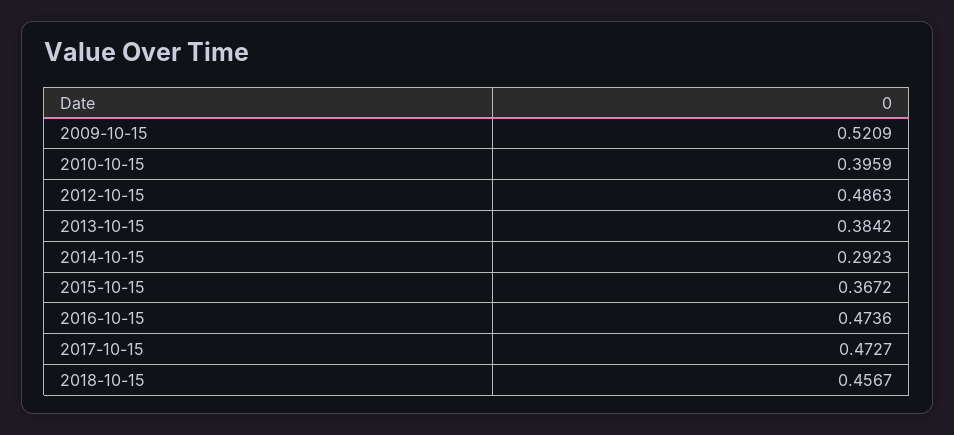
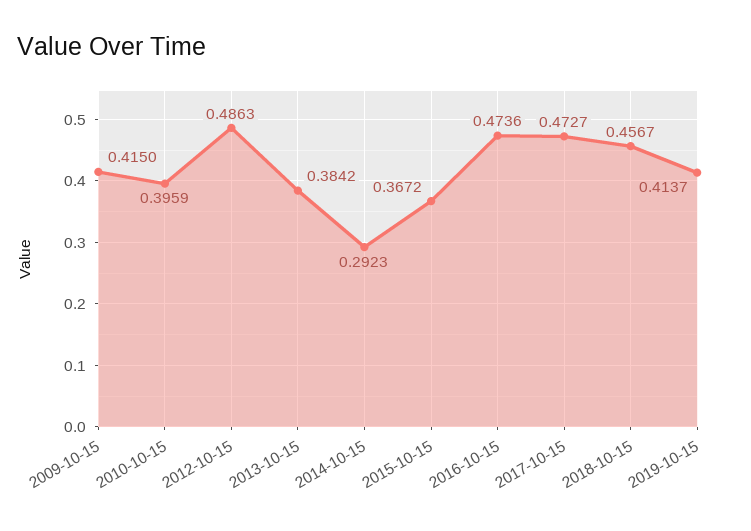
2009-10-15: 0.5209 -> 0.415
2019-10-15: none -> 0.4137

